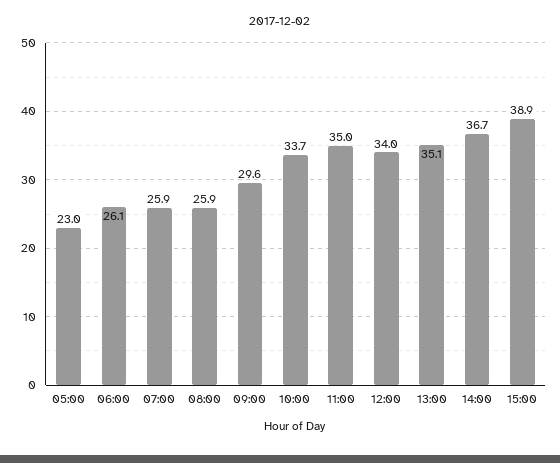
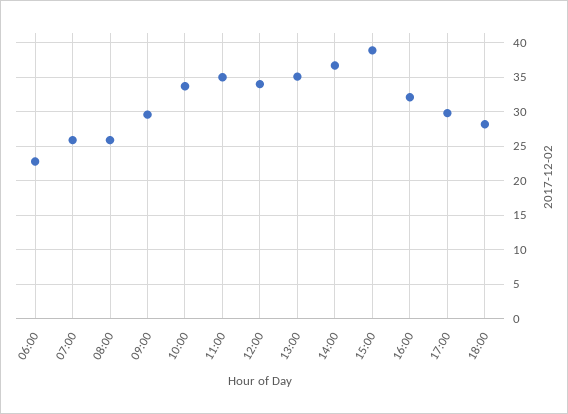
05:00: 23 -> none
06:00: 26.1 -> 23
16:00: none -> 32
17:00: none -> 30
18:00: none -> 28

